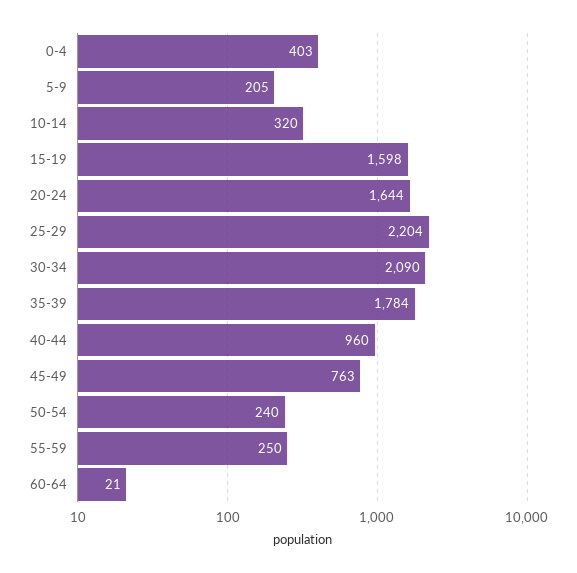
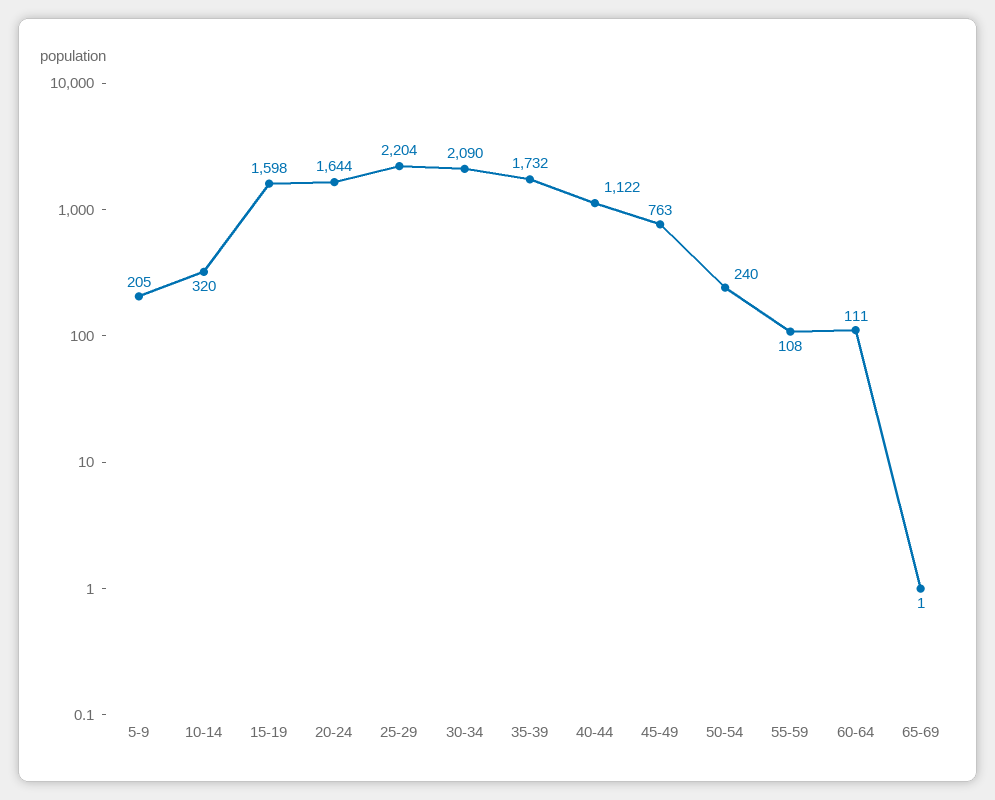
0-4: 403 -> none
35-39: 1784 -> 1732
40-44: 960 -> 1122
55-59: 250 -> 108
60-64: 21 -> 111
65-69: none -> 1

